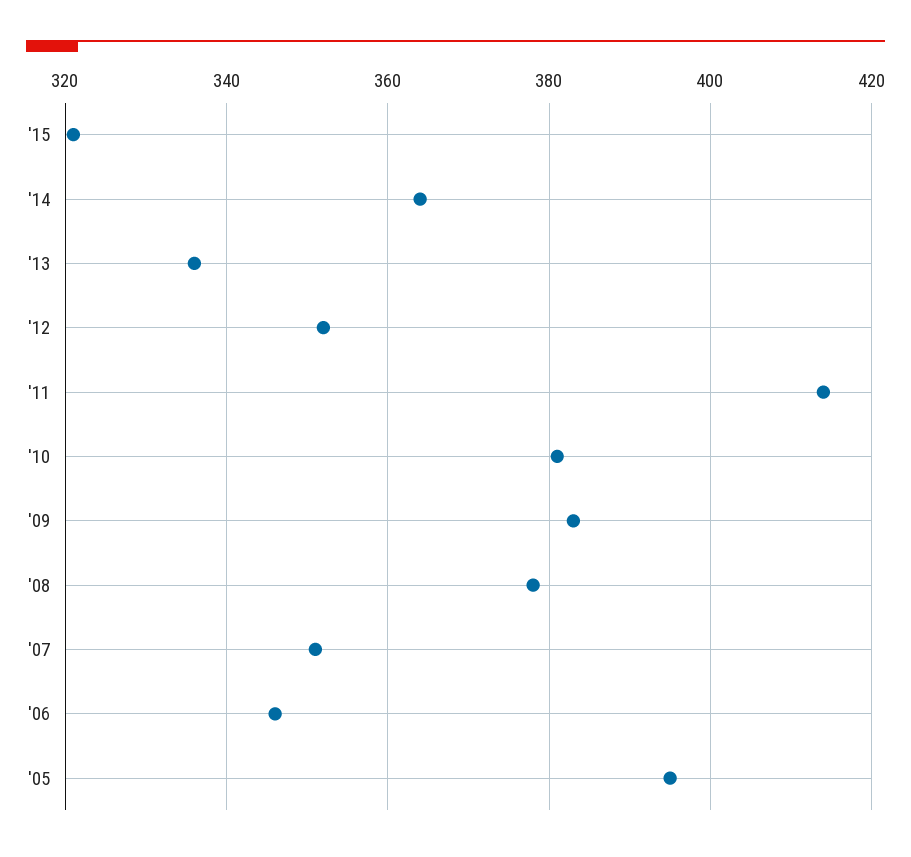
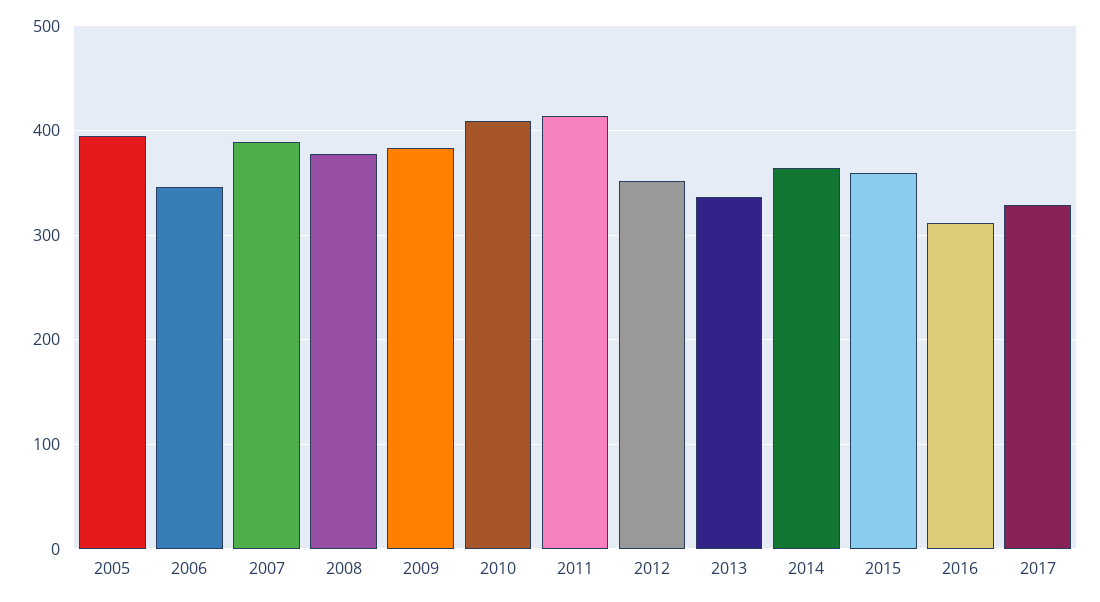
'15: 320 -> 360
'10: 380 -> 410
'07: 350 -> 390
2016: none -> 310
2017: none -> 330

